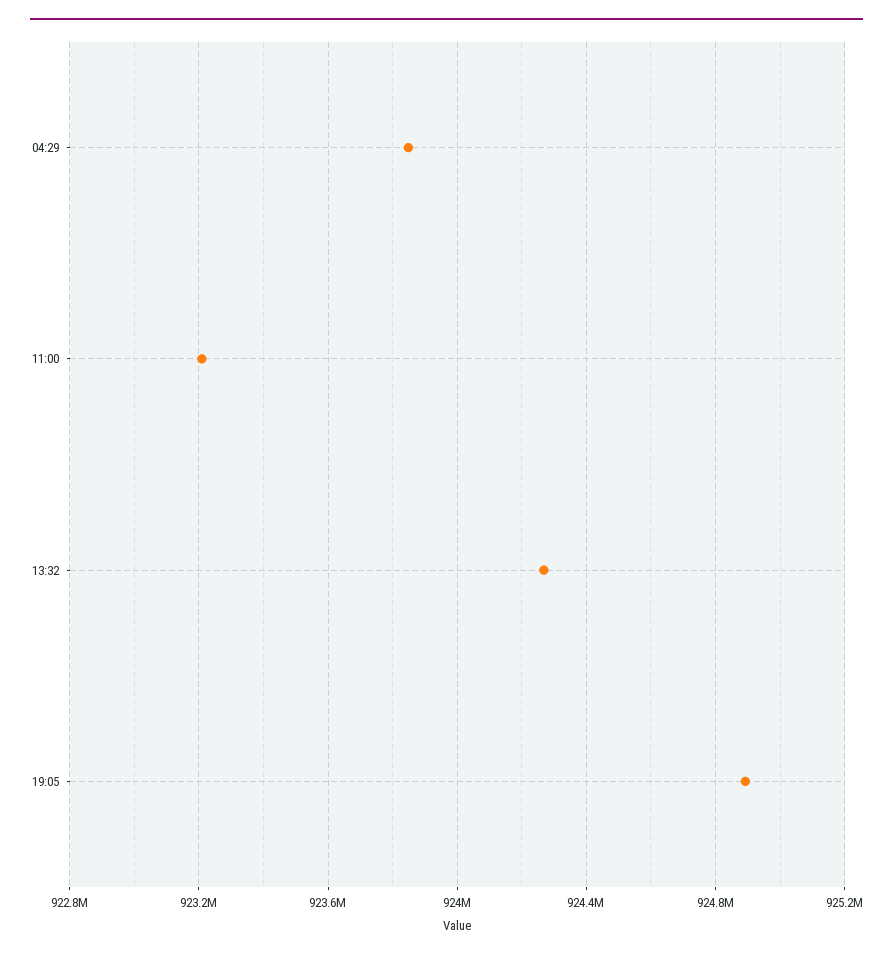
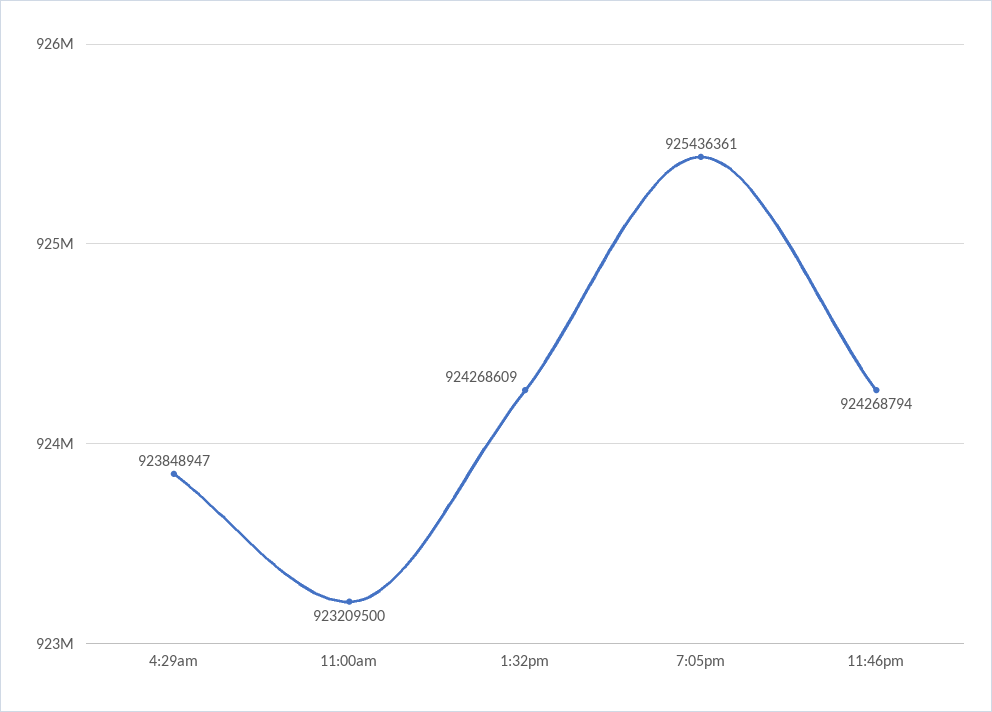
19:05: 924900000 -> 925436361
11:46pm: none -> 924268794

